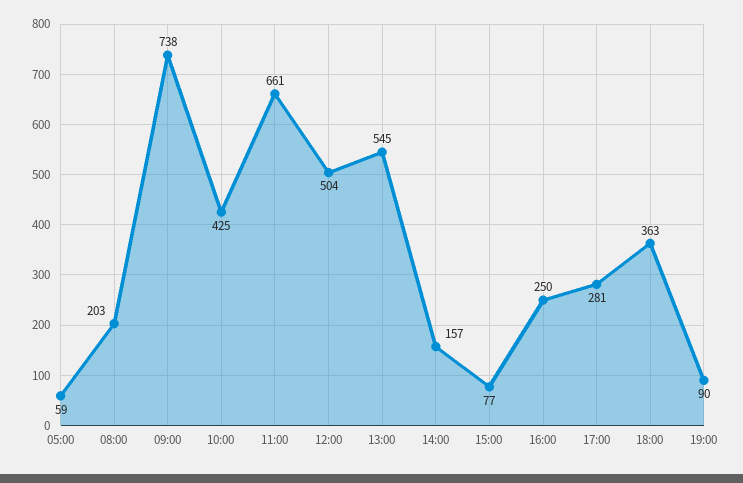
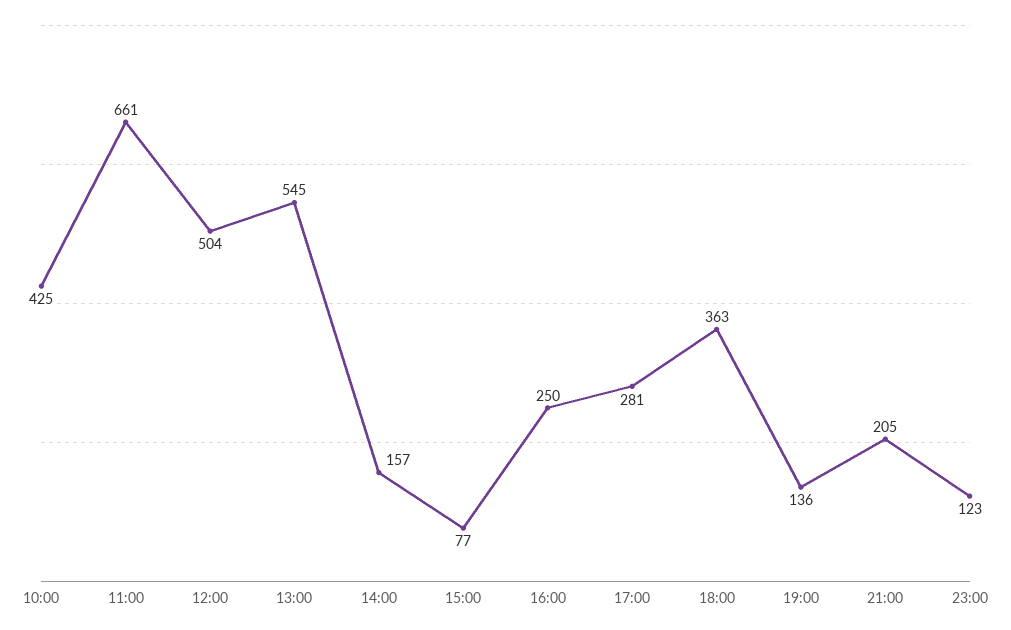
05:00: 59 -> none
08:00: 203 -> none
09:00: 738 -> none
19:00: 90 -> 136
21:00: none -> 205
23:00: none -> 123

